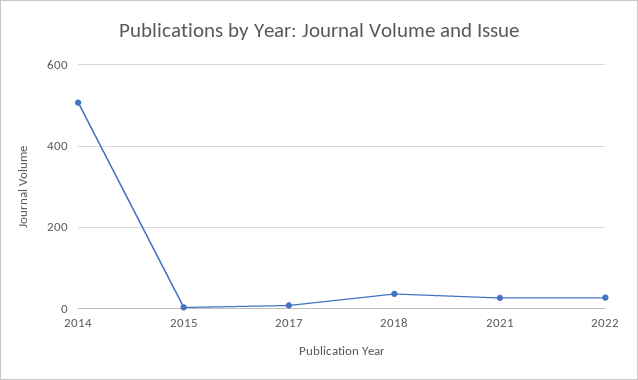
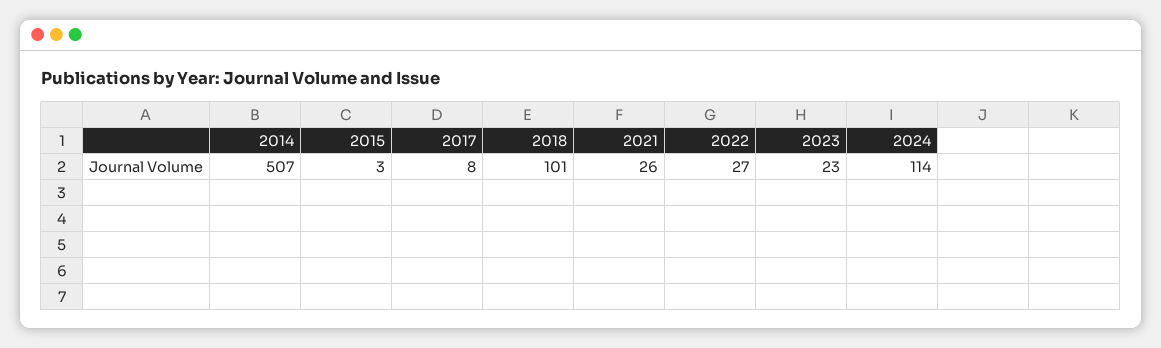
2018: 40 -> 101
2023: none -> 23
2024: none -> 114

